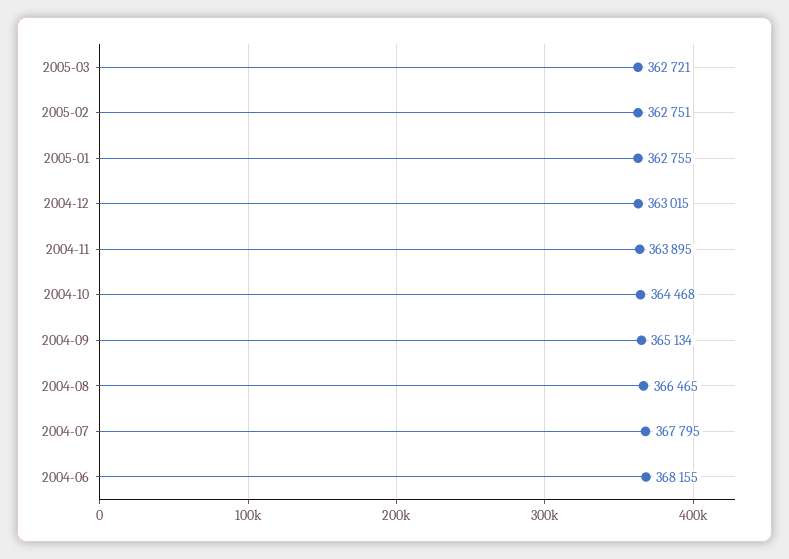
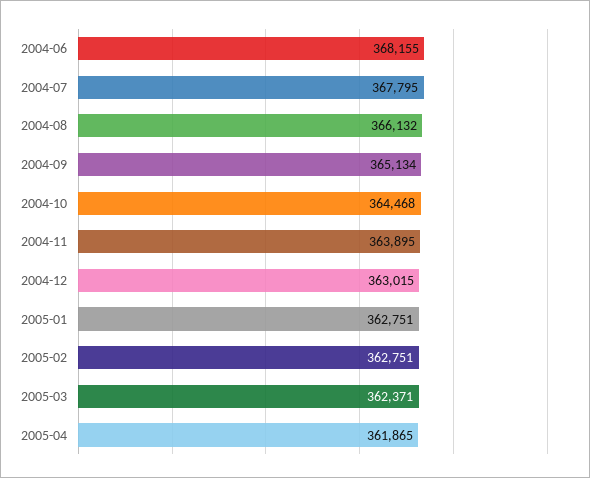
2005-03: 362721 -> 362371
2005-01: 362755 -> 362751
2004-08: 366465 -> 366132
2005-04: none -> 361865

